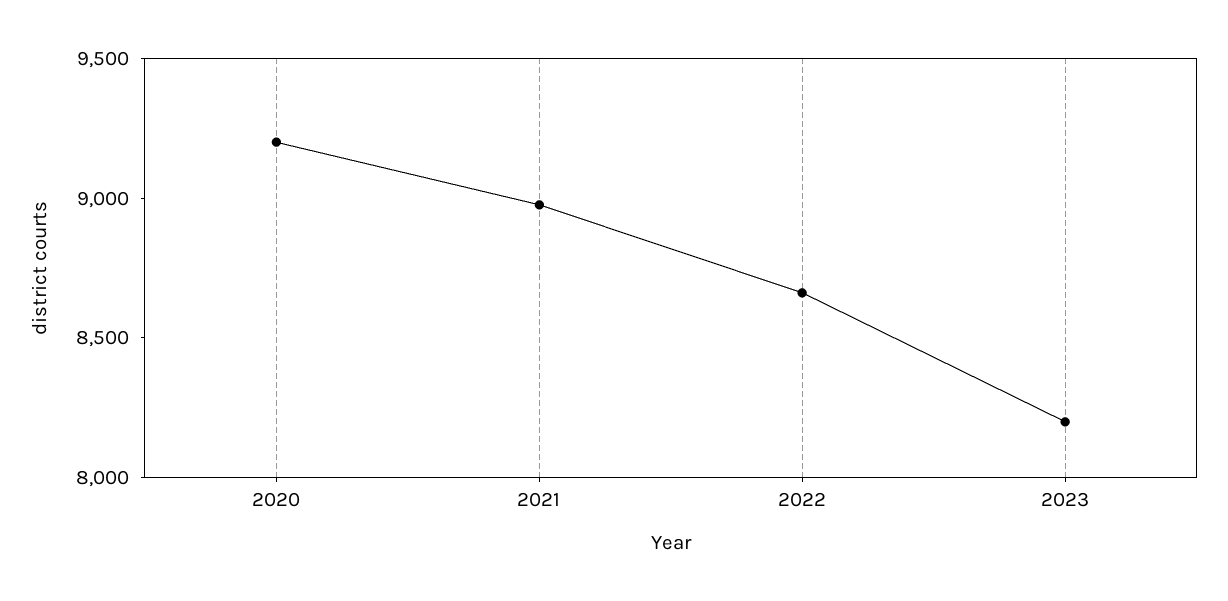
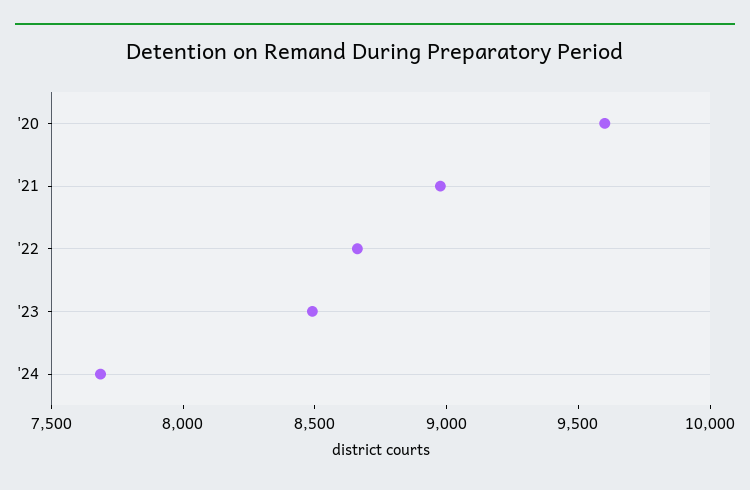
2020: 9200 -> 9600
2023: 8200 -> 8500
'24: none -> 7700

